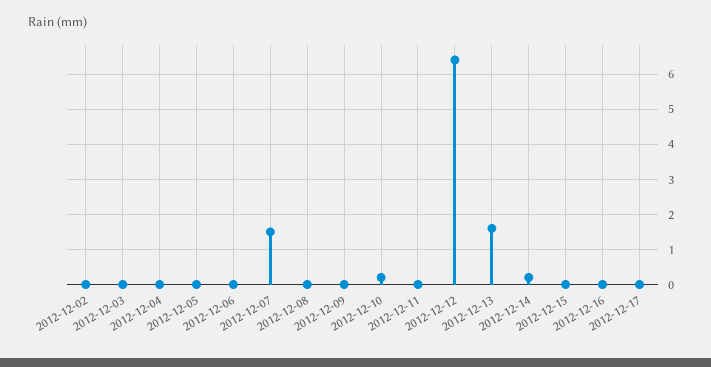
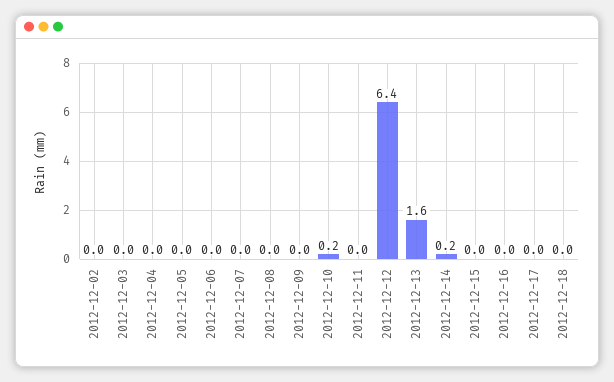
2012-12-07: 1.5 -> 0
2012-12-18: none -> 0

